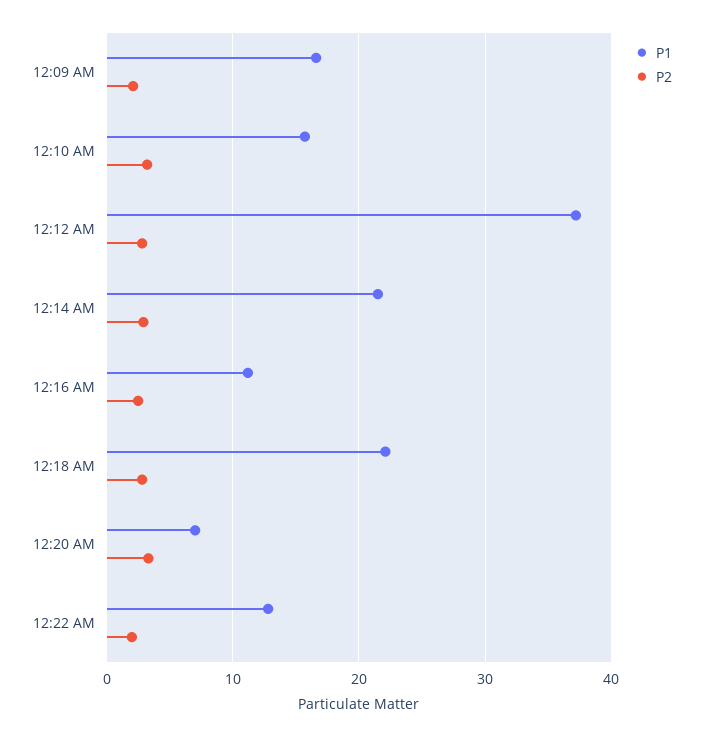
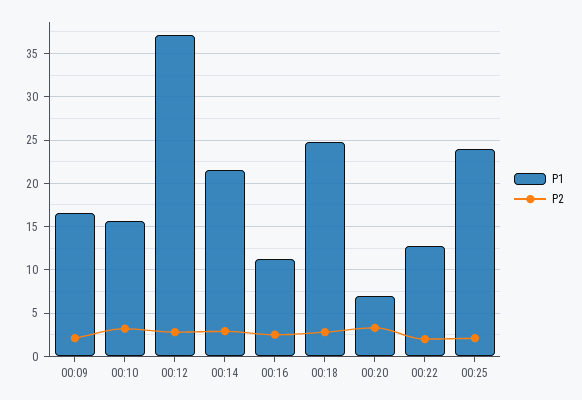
P1, 12:18 AM: 22 -> 25
P1, 00:25: none -> 24
P2, 00:25: none -> 2

